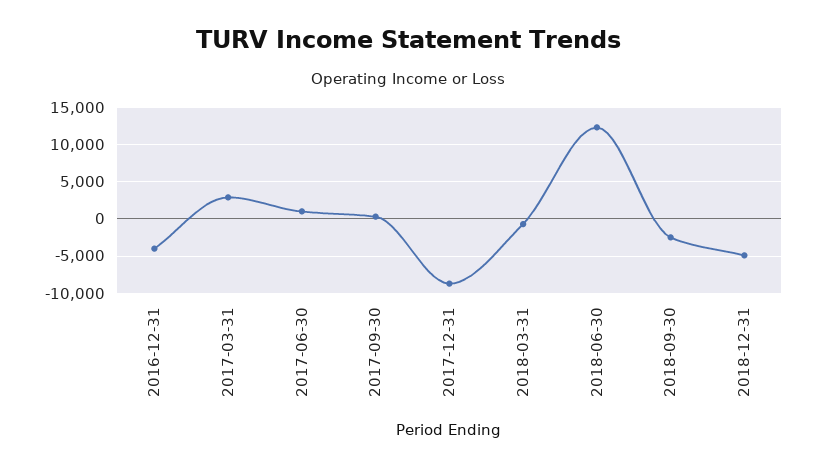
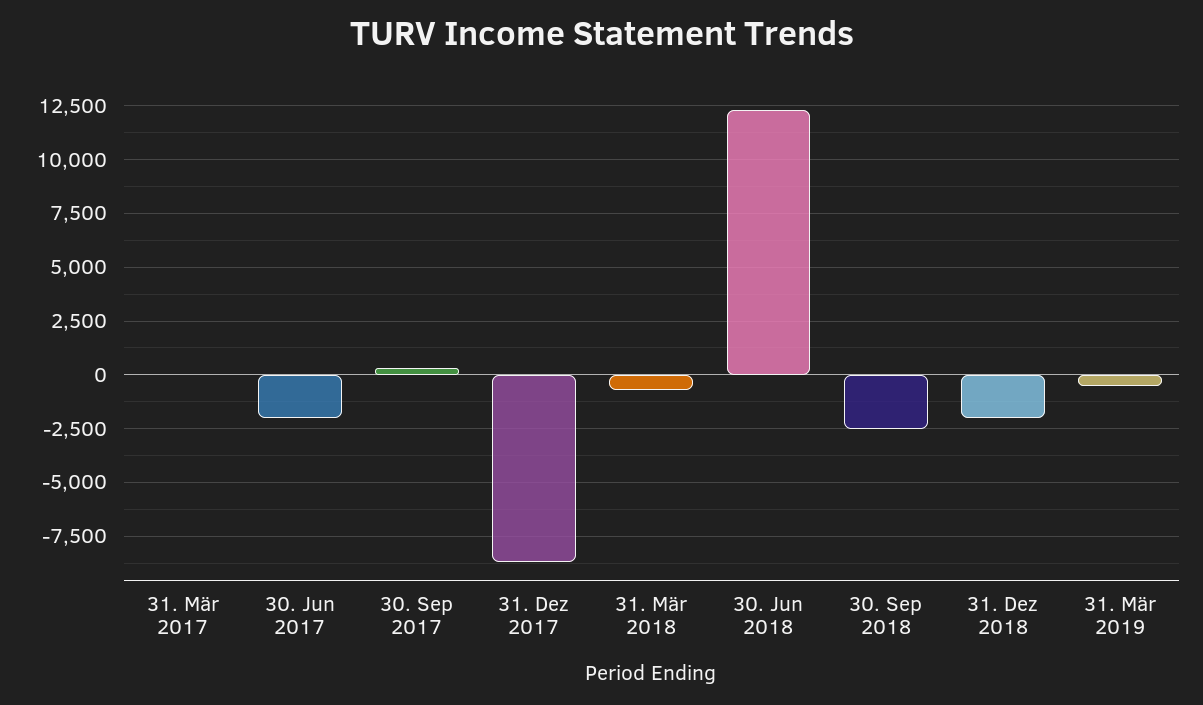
2016-12-31: -4000 -> none
2017-03-31: 3000 -> 0
2017-06-30: 1000 -> -2000
2018-12-31: -5000 -> -2000
31. Mär 2019: none -> -500

